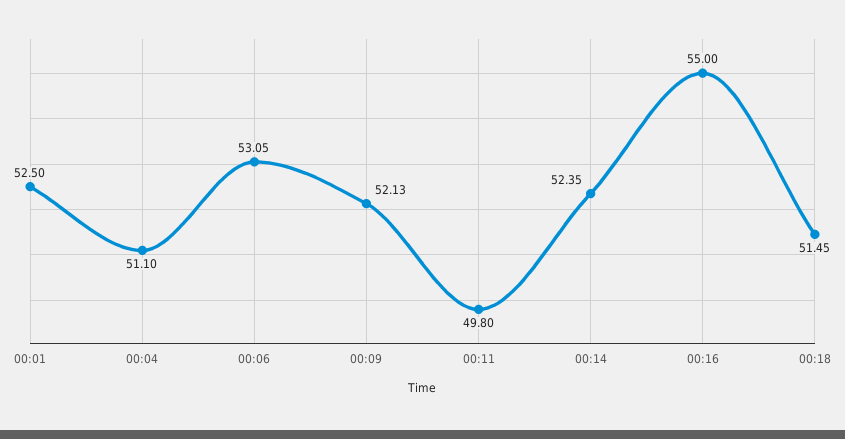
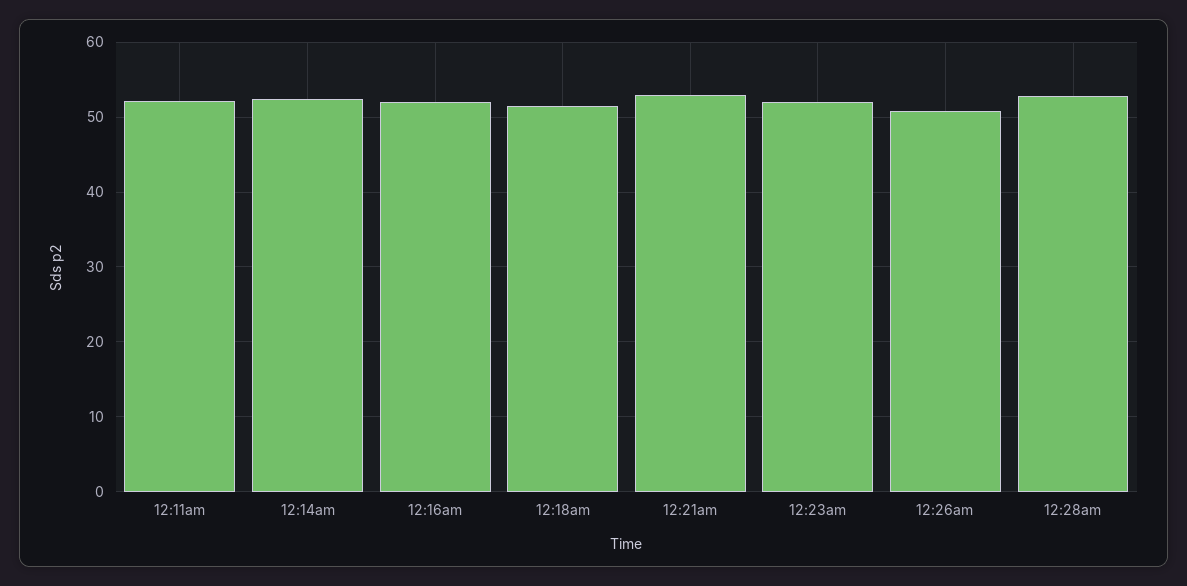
00:01: 52.5 -> none
00:04: 51.1 -> none
00:06: 53.05 -> none
00:09: 52.13 -> none
00:11: 49.8 -> 52
00:16: 55 -> 52
12:21am: none -> 53
12:23am: none -> 52
12:26am: none -> 51
12:28am: none -> 53

